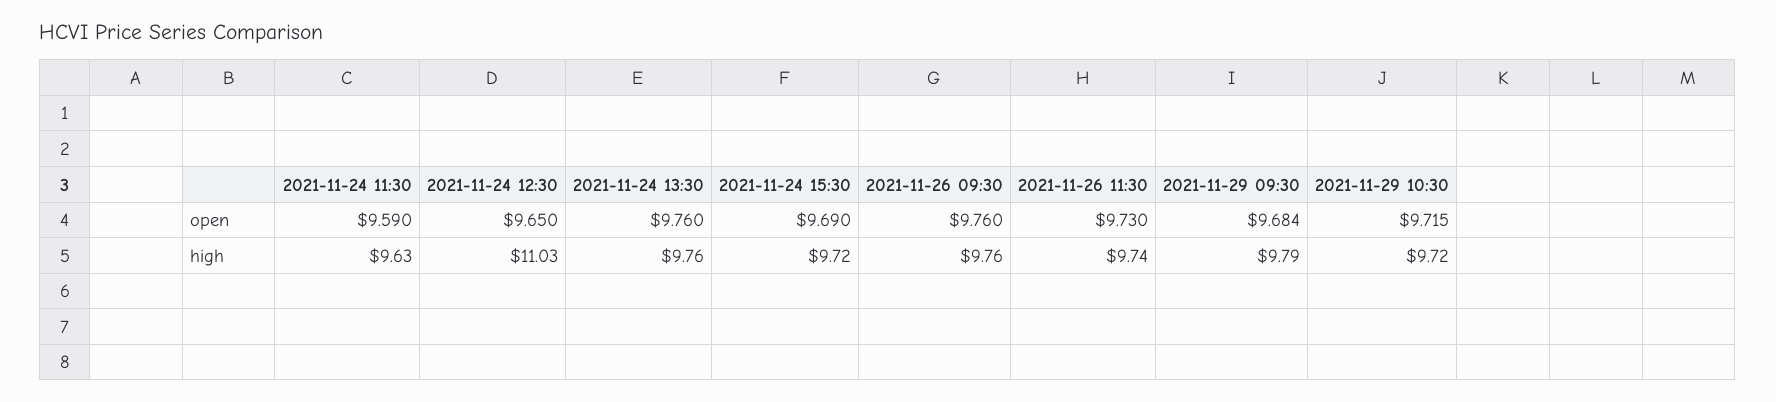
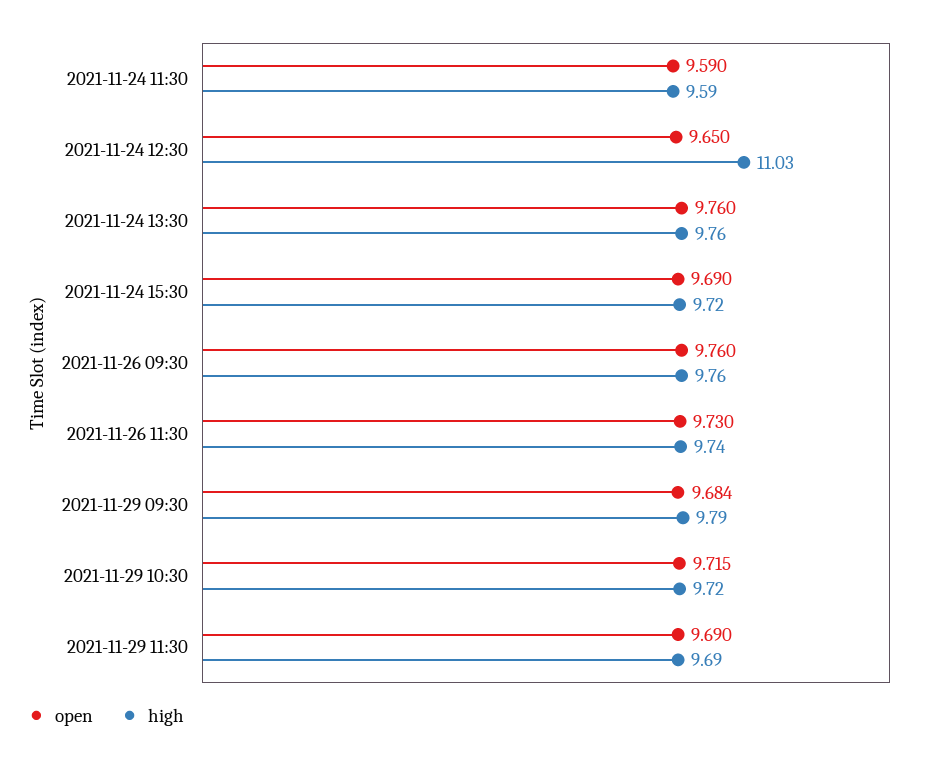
high, 2021-11-24 11:30: 9.63 -> 9.59
open, 2021-11-29 11:30: none -> 9.69
high, 2021-11-29 11:30: none -> 9.69

